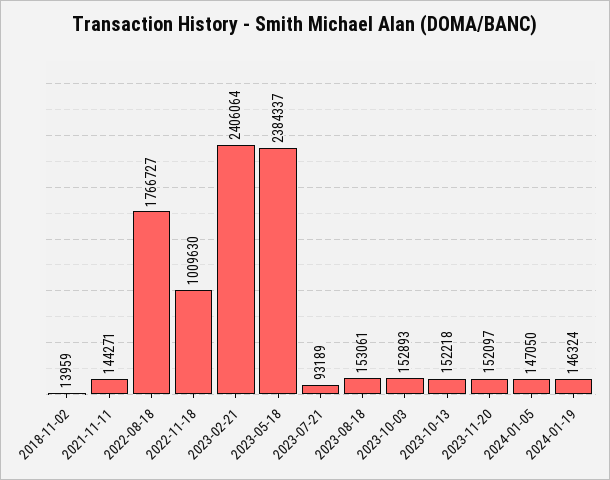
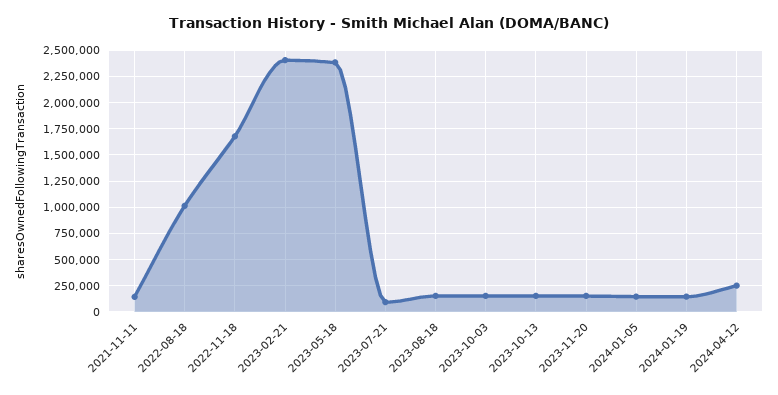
2018-11-02: 13959 -> none
2022-08-18: 1766727 -> 1000000
2022-11-18: 1009630 -> 1750000
2024-04-12: none -> 250000

